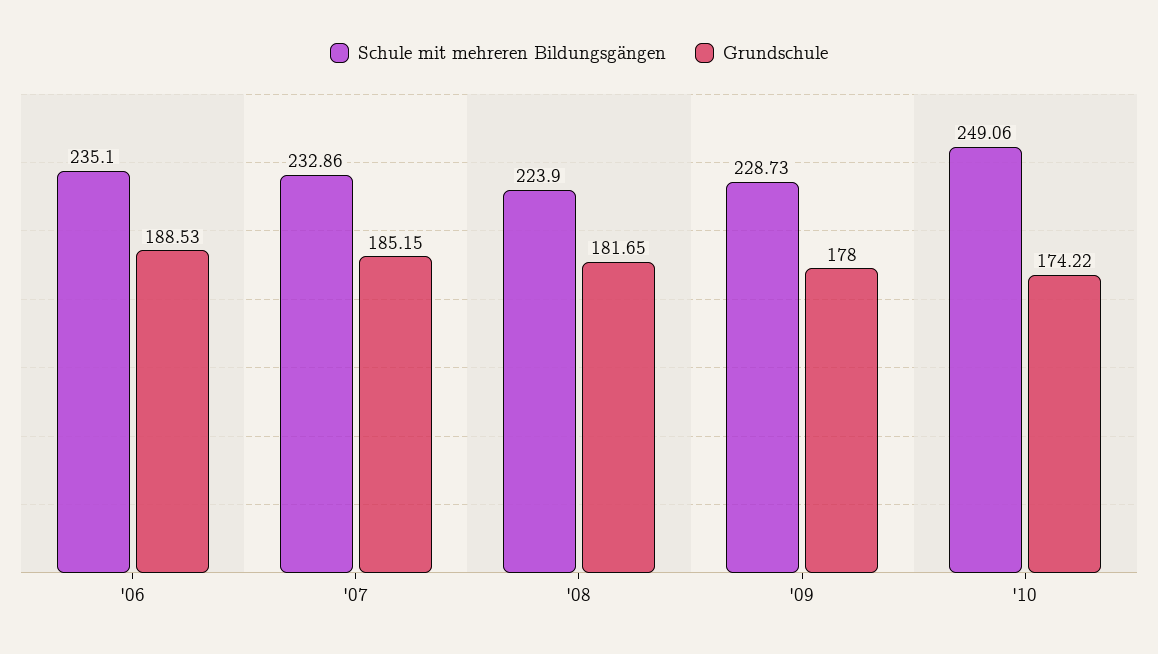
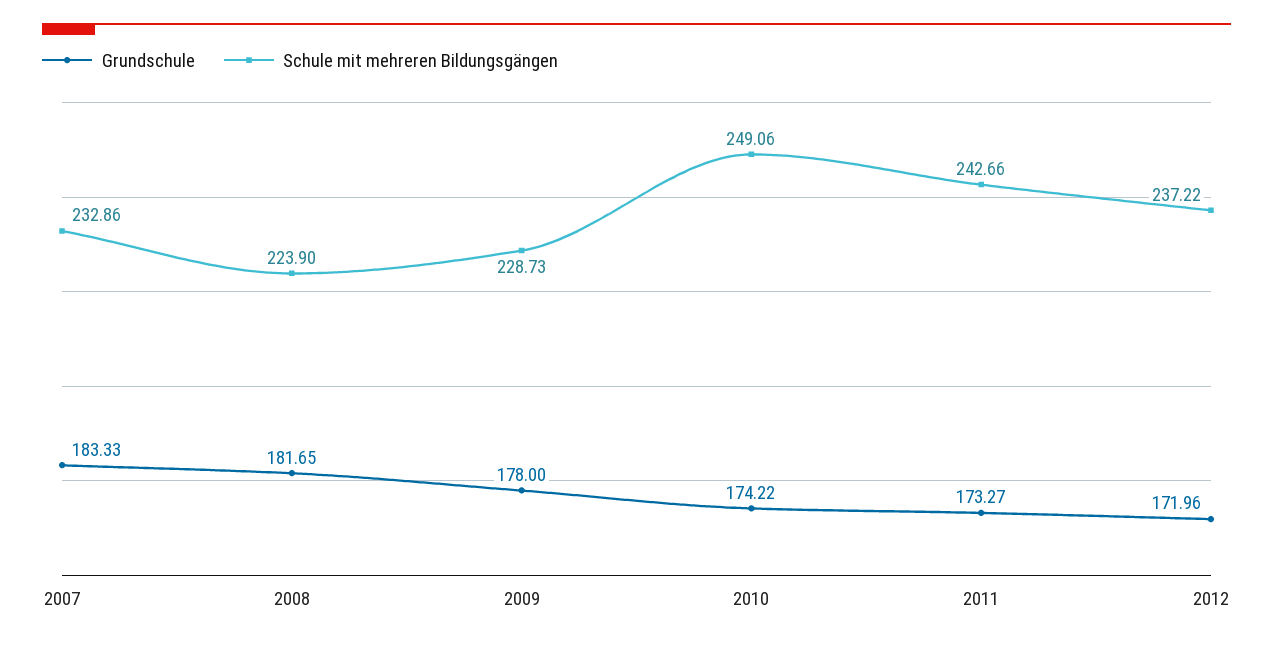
Schule mit mehreren Bildungsgängen, '06: 235.1 -> none
Grundschule, '06: 188.53 -> none
Grundschule, '07: 185.15 -> 183.33
Grundschule, 2011: none -> 173.27
Schule mit mehreren Bildungsgängen, 2011: none -> 242.66
Grundschule, 2012: none -> 171.96
Schule mit mehreren Bildungsgängen, 2012: none -> 237.22

